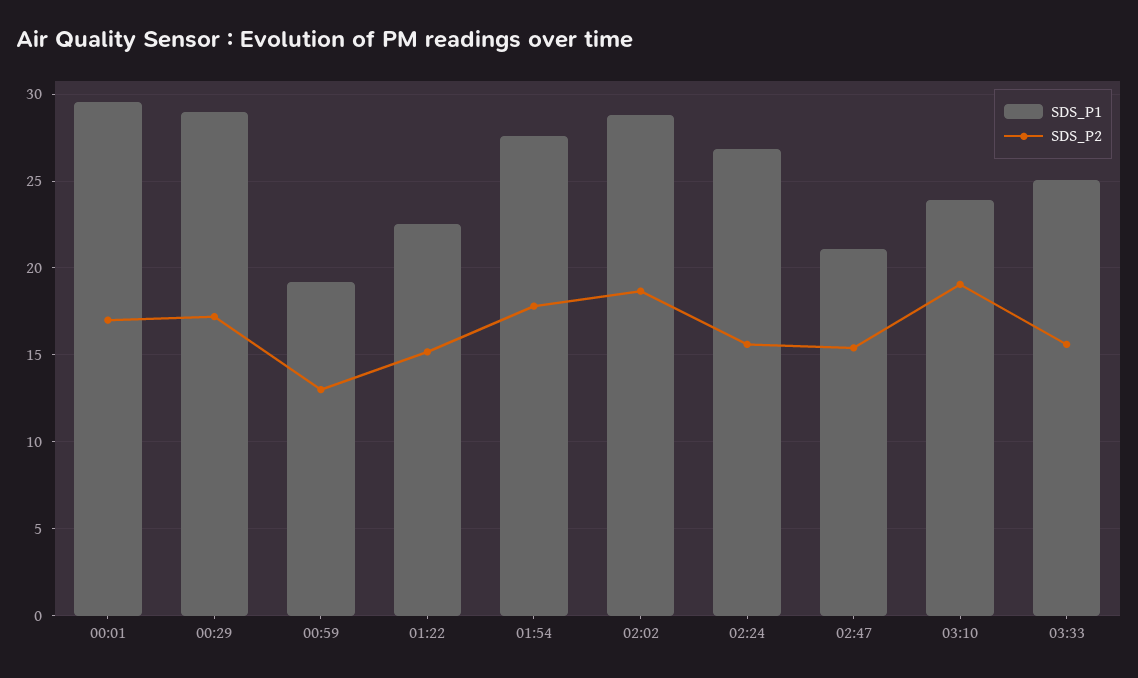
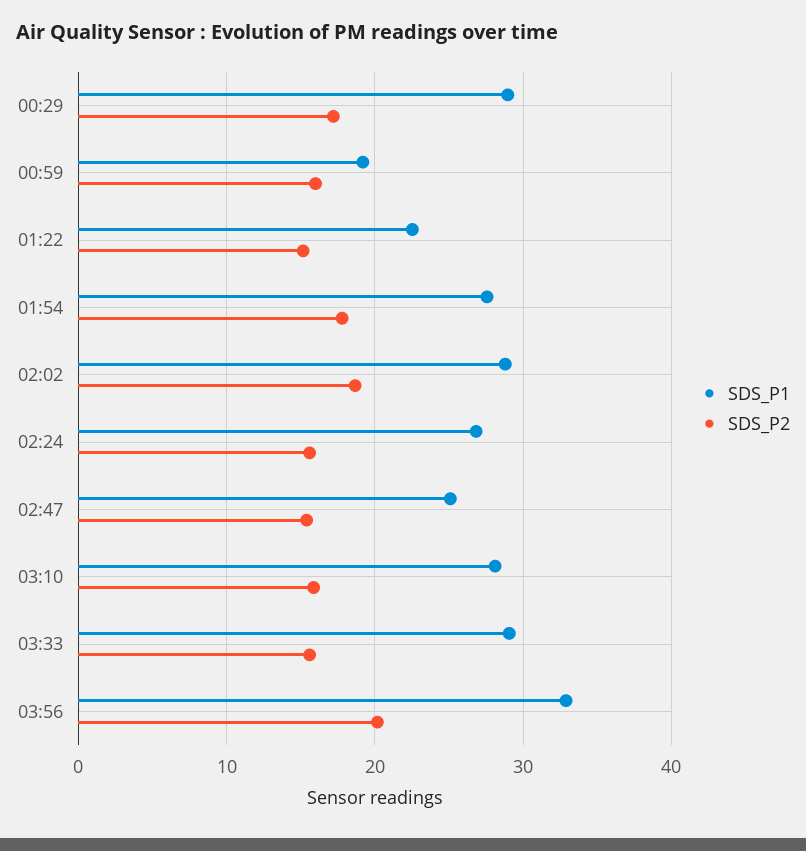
SDS_P1, 00:01: 29.5 -> none
SDS_P2, 00:01: 17 -> none
SDS_P2, 00:59: 13 -> 16
SDS_P1, 02:47: 21 -> 25
SDS_P1, 03:10: 24 -> 28
SDS_P2, 03:10: 19 -> 16
SDS_P1, 03:33: 25 -> 29
SDS_P1, 03:56: none -> 33
SDS_P2, 03:56: none -> 20

